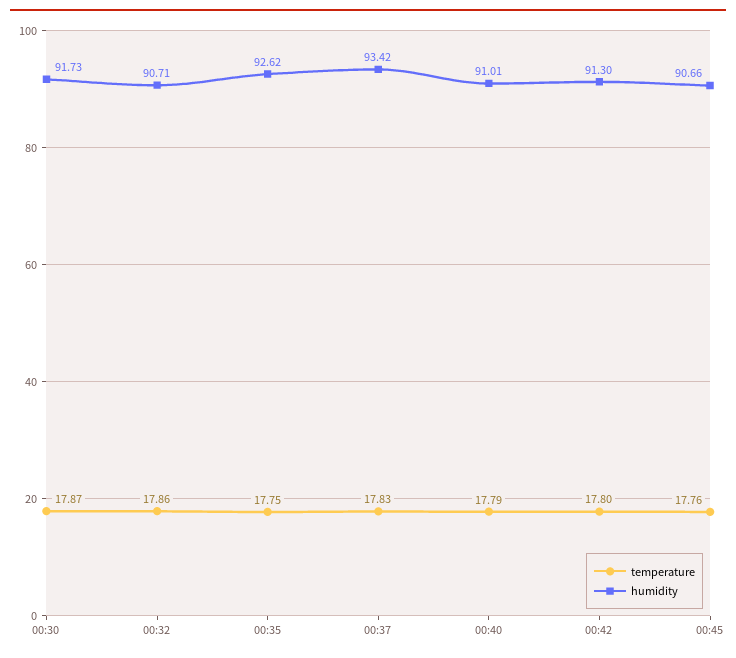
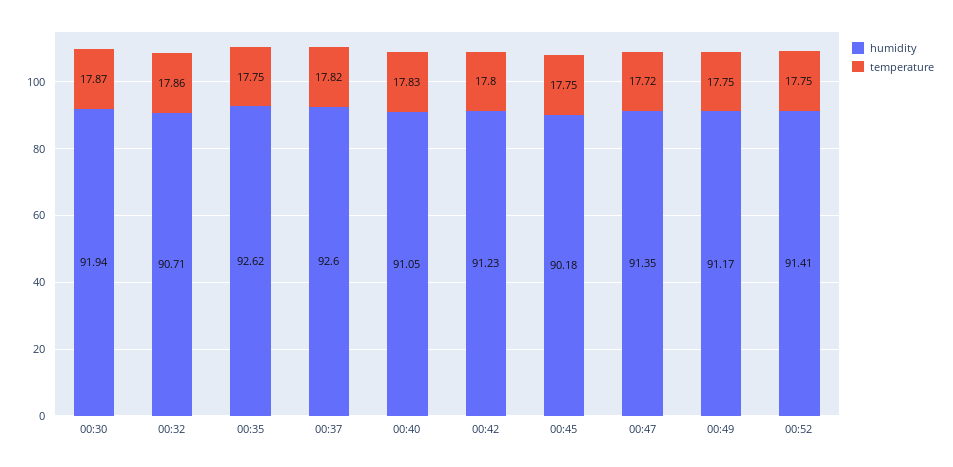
humidity, 00:30: 91.73 -> 91.94
temperature, 00:37: 17.83 -> 17.82
humidity, 00:37: 93.42 -> 92.6
temperature, 00:40: 17.79 -> 17.83
humidity, 00:40: 91.01 -> 91.05
humidity, 00:42: 91.3 -> 91.23
temperature, 00:45: 17.76 -> 17.75
humidity, 00:45: 90.66 -> 90.18
humidity, 00:47: none -> 91.35
temperature, 00:47: none -> 17.72
humidity, 00:49: none -> 91.17
temperature, 00:49: none -> 17.75
humidity, 00:52: none -> 91.41
temperature, 00:52: none -> 17.75

